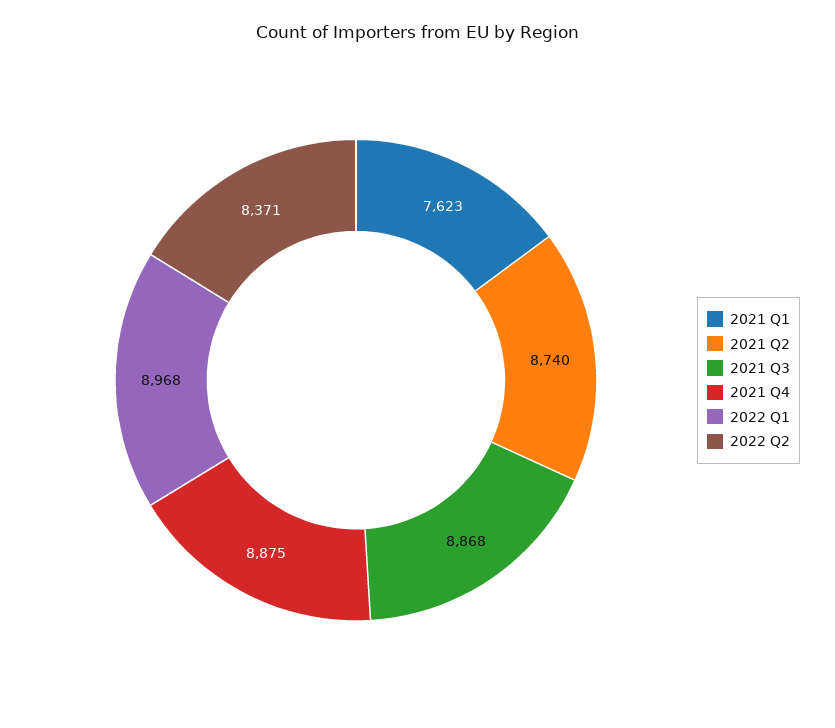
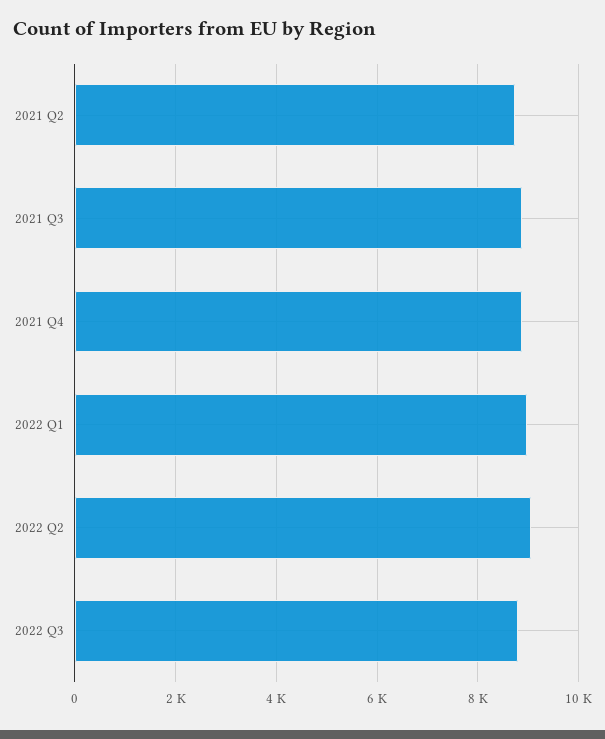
2021 Q1: 7623 -> none
2022 Q2: 8371 -> 9000
2022 Q3: none -> 8800

